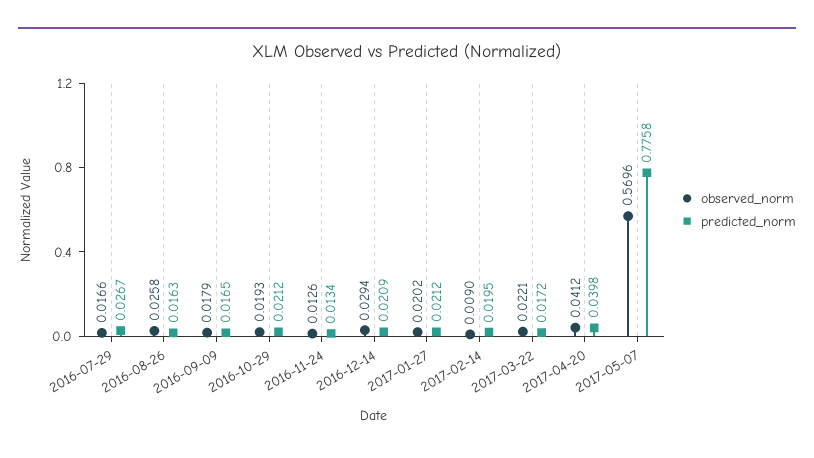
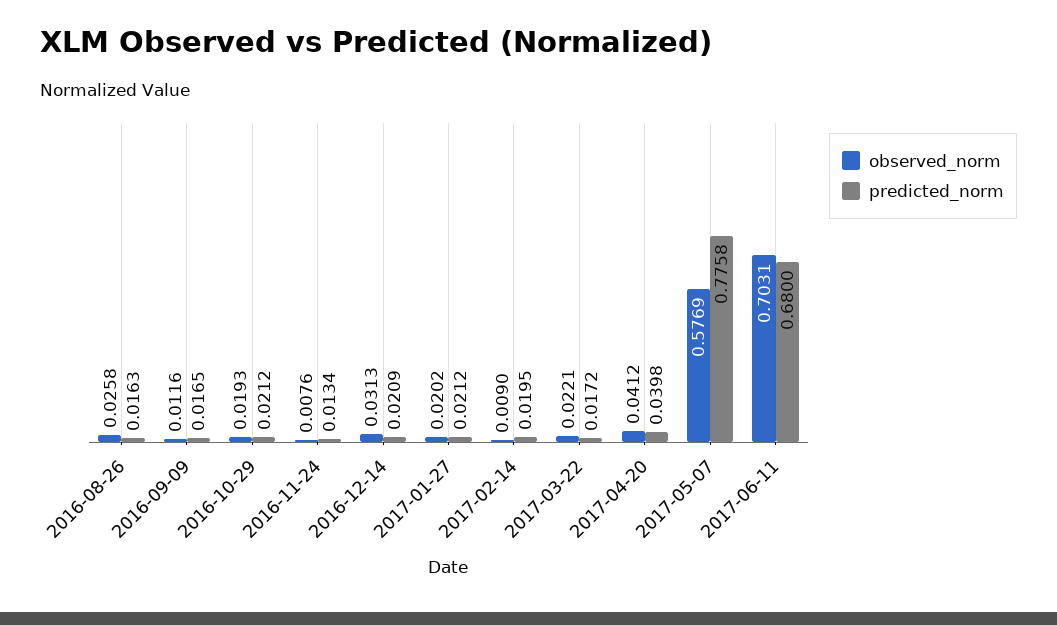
observed_norm, 2016-07-29: 0.0166 -> none
predicted_norm, 2016-07-29: 0.0267 -> none
observed_norm, 2016-09-09: 0.0179 -> 0.0116
observed_norm, 2016-11-24: 0.0126 -> 0.0076
observed_norm, 2016-12-14: 0.0294 -> 0.0313
observed_norm, 2017-05-07: 0.5696 -> 0.5769
observed_norm, 2017-06-11: none -> 0.7031
predicted_norm, 2017-06-11: none -> 0.68

